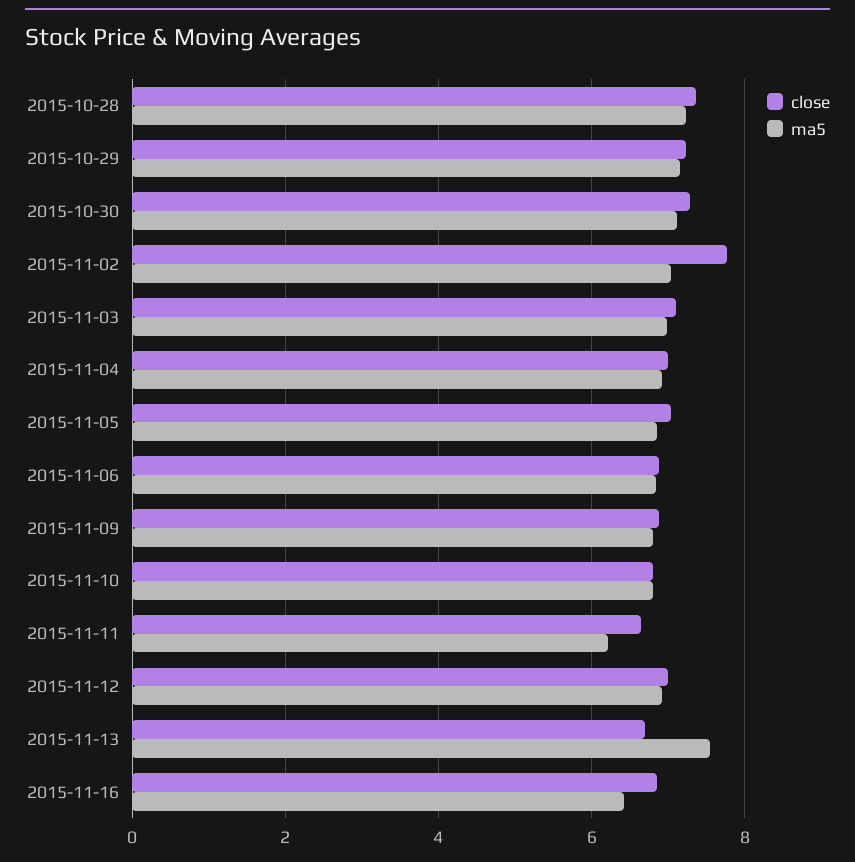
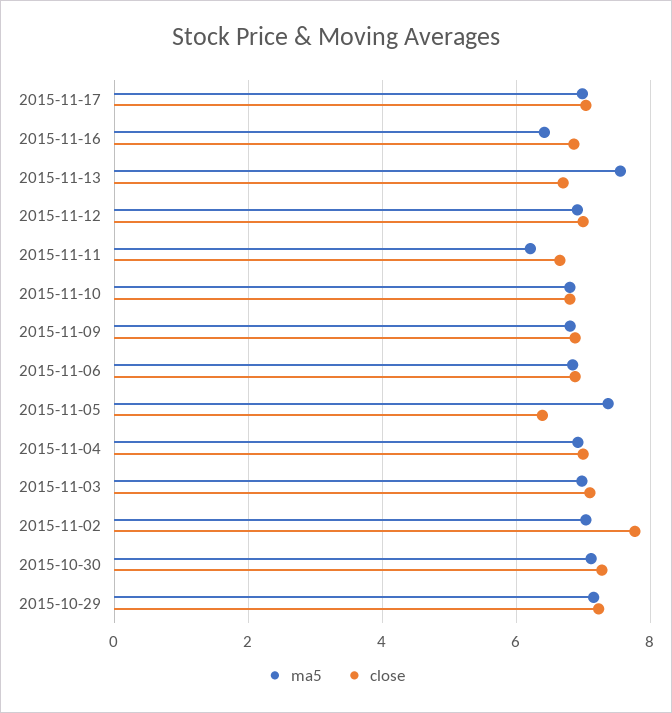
close, 2015-10-28: 7.4 -> none
ma5, 2015-10-28: 7.2 -> none
close, 2015-11-05: 7 -> 6.4
ma5, 2015-11-05: 6.8 -> 7.4
ma5, 2015-11-17: none -> 7
close, 2015-11-17: none -> 7

